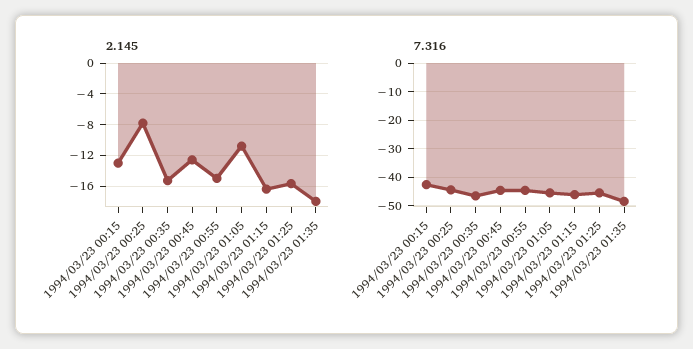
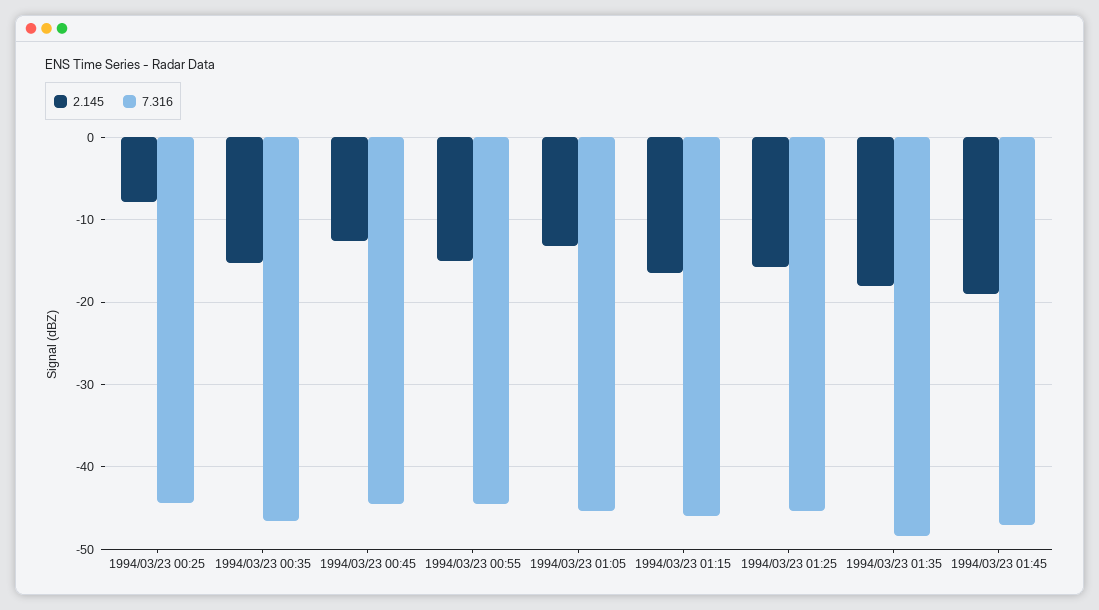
2.145, 1994/03/23 00:15: -13 -> none
2.145, 1994/03/23 01:05: -11 -> -13
7.316, 1994/03/23 00:15: -42.5 -> none
2.145, 1994/03/23 01:45: none -> -19
7.316, 1994/03/23 01:45: none -> -47

